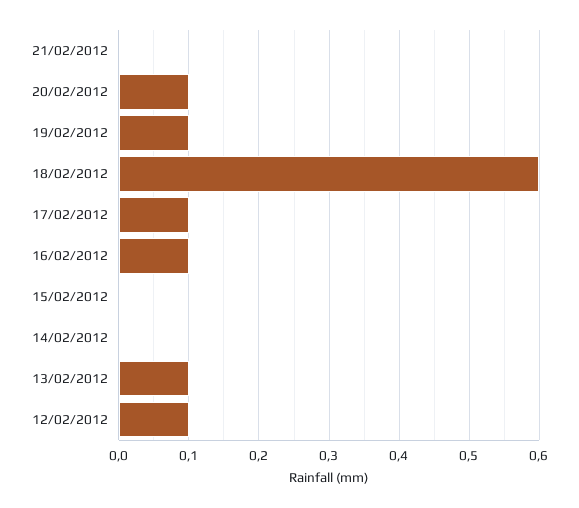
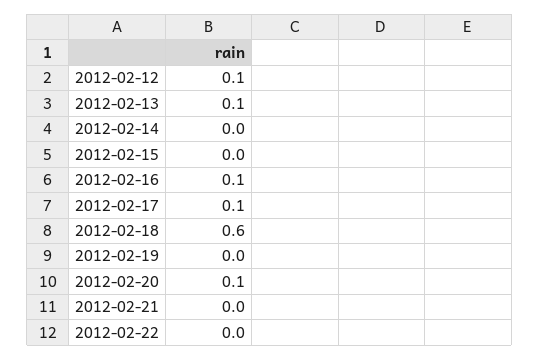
19/02/2012: 0.1 -> 0
2012-02-22: none -> 0

